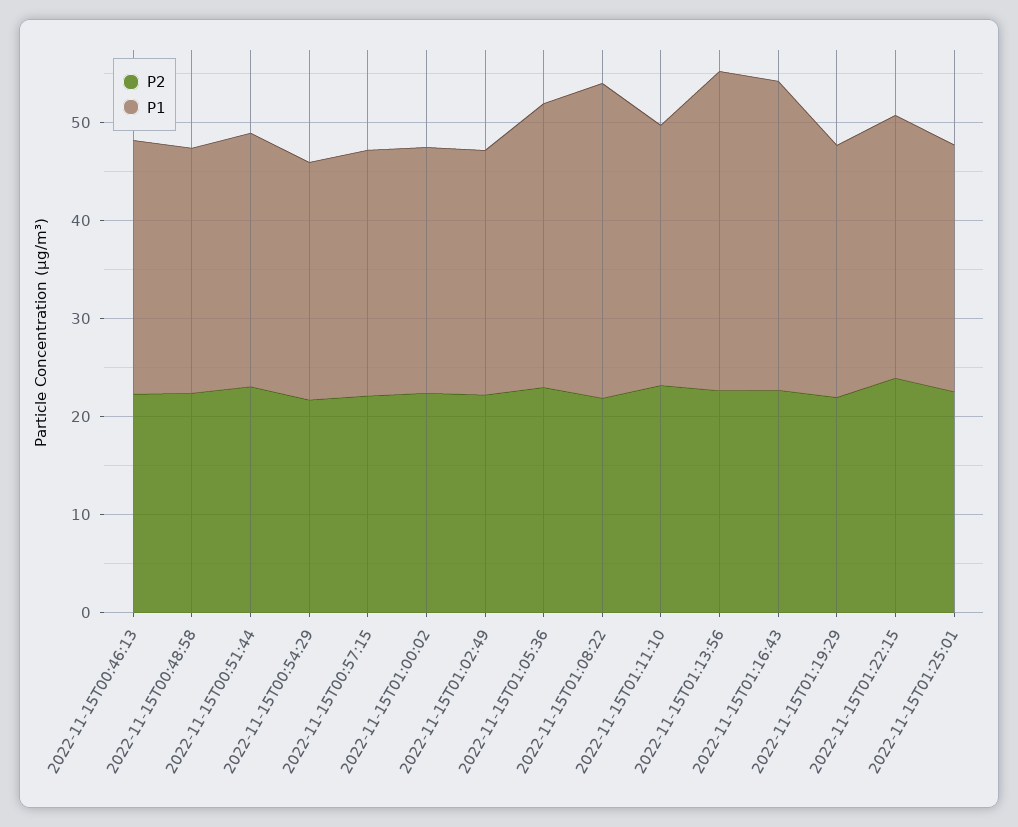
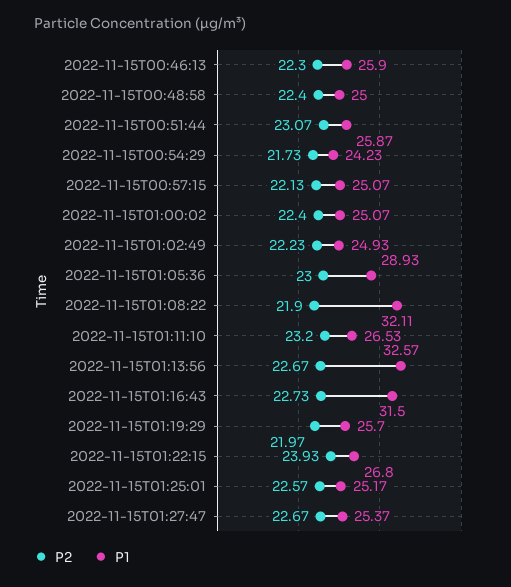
P2, 2022-11-15T01:27:47: none -> 22.67
P1, 2022-11-15T01:27:47: none -> 25.37

